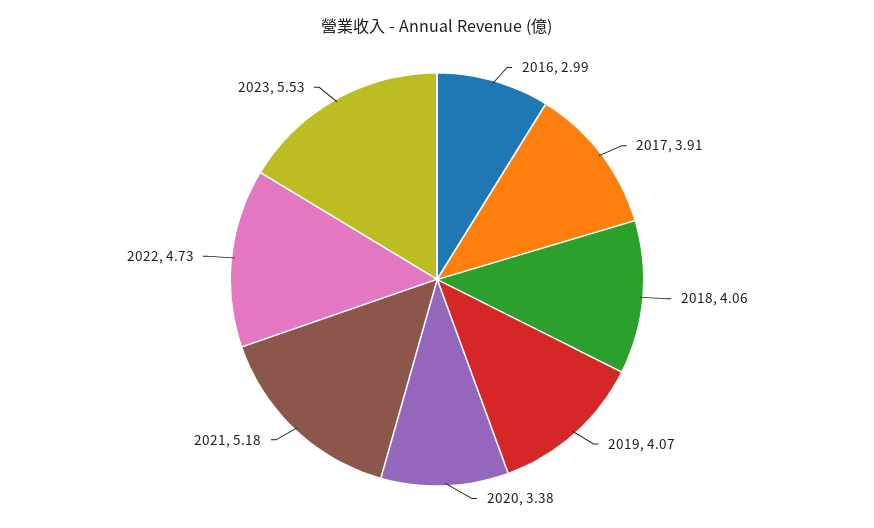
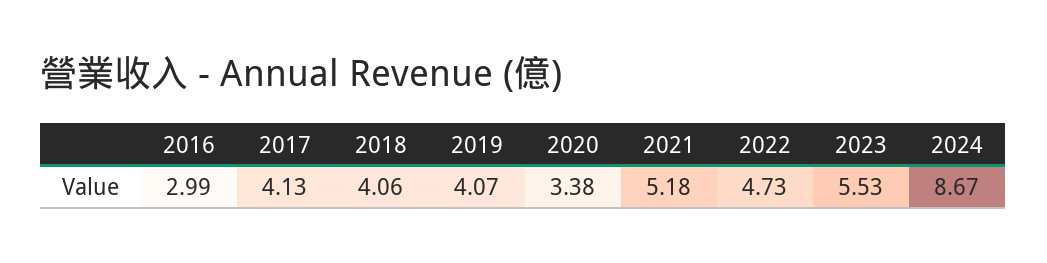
2017: 3.91 -> 4.13
2024: none -> 8.67

